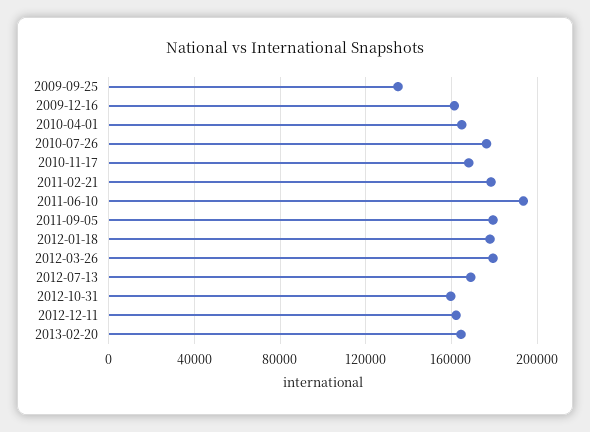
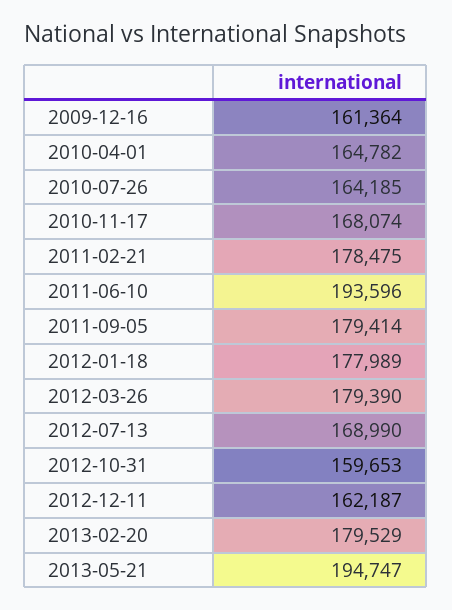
2009-09-25: 135000 -> none
2010-07-26: 175000 -> 164185
2013-02-20: 165000 -> 179529
2013-05-21: none -> 194747

